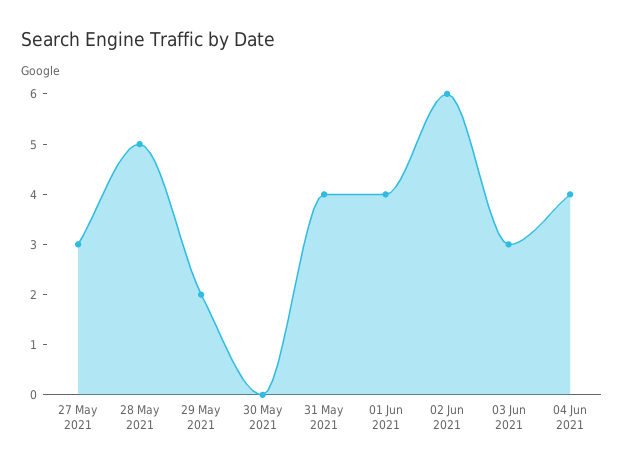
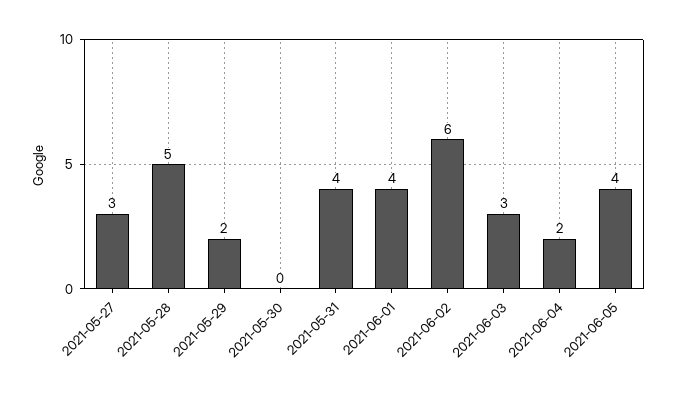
04 Jun 2021: 4 -> 2
2021-06-05: none -> 4

